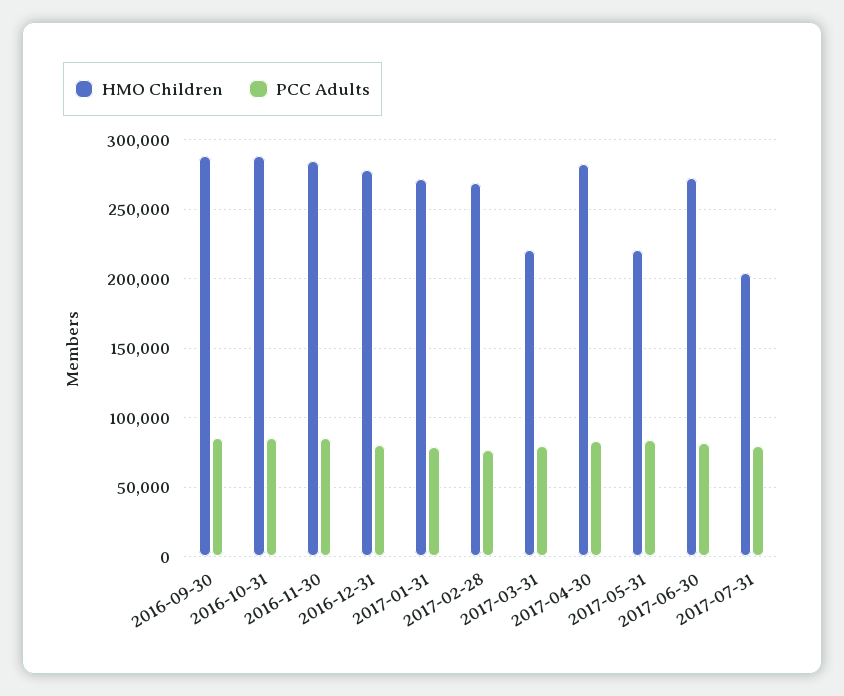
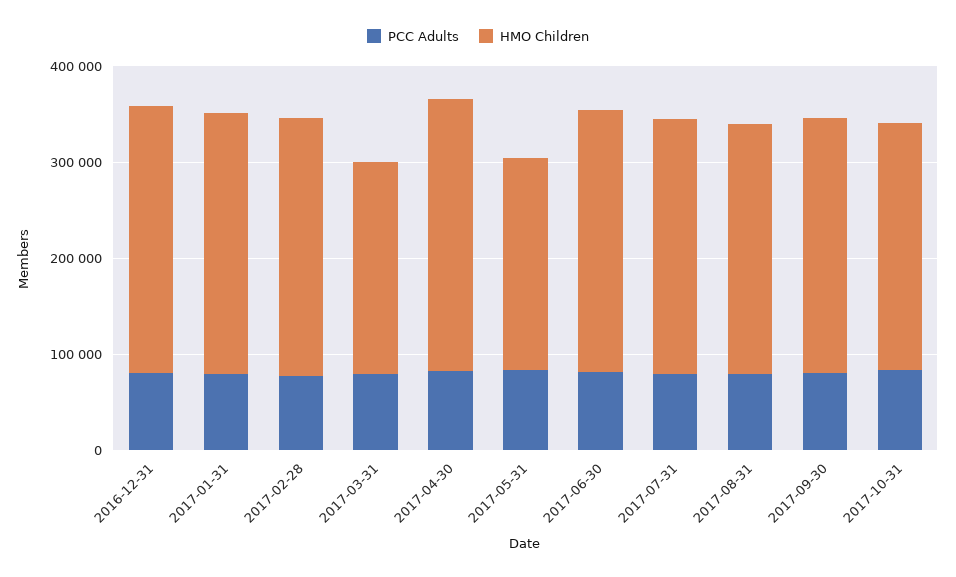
HMO Children, 2016-09-30: 290000 -> none
PCC Adults, 2016-09-30: 85000 -> none
HMO Children, 2016-10-31: 290000 -> none
PCC Adults, 2016-10-31: 85000 -> none
HMO Children, 2016-11-30: 285000 -> none
PCC Adults, 2016-11-30: 85000 -> none
HMO Children, 2017-07-31: 205000 -> 260000
PCC Adults, 2017-08-31: none -> 80000
HMO Children, 2017-08-31: none -> 260000
PCC Adults, 2017-09-30: none -> 80000
HMO Children, 2017-09-30: none -> 260000
PCC Adults, 2017-10-31: none -> 80000
HMO Children, 2017-10-31: none -> 260000

